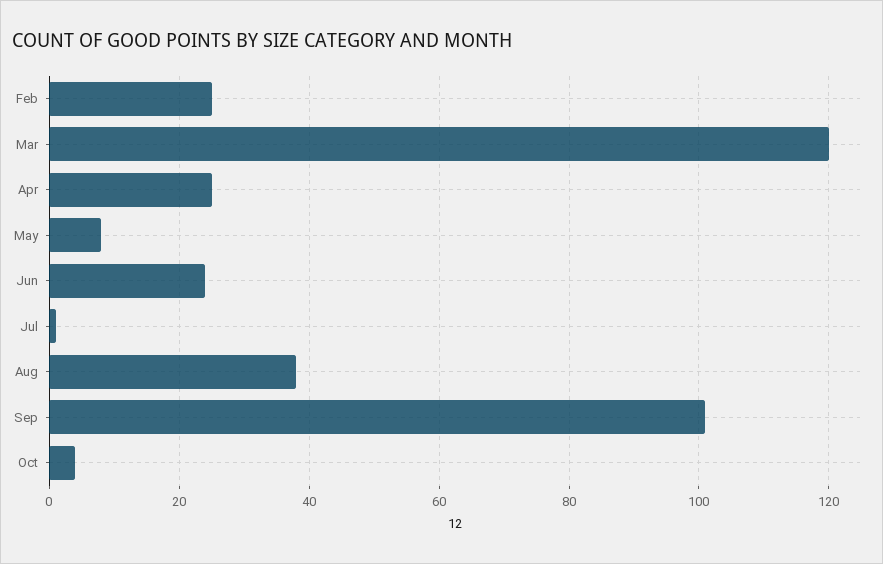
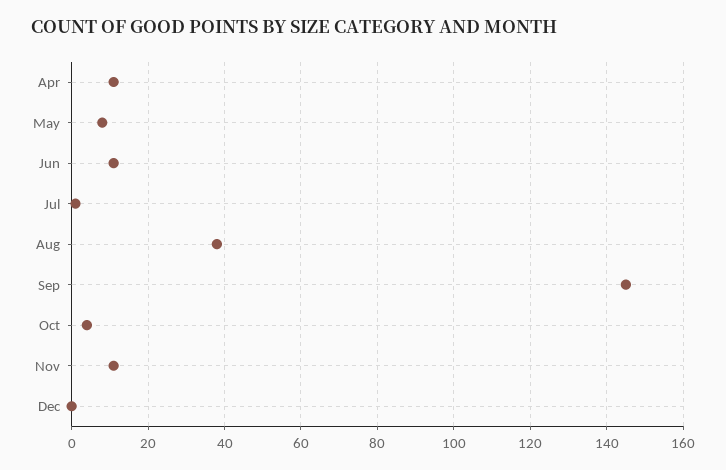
Feb: 25 -> none
Mar: 120 -> none
Apr: 25 -> 10
Jun: 25 -> 10
Sep: 100 -> 145
Nov: none -> 10
Dec: none -> 0

